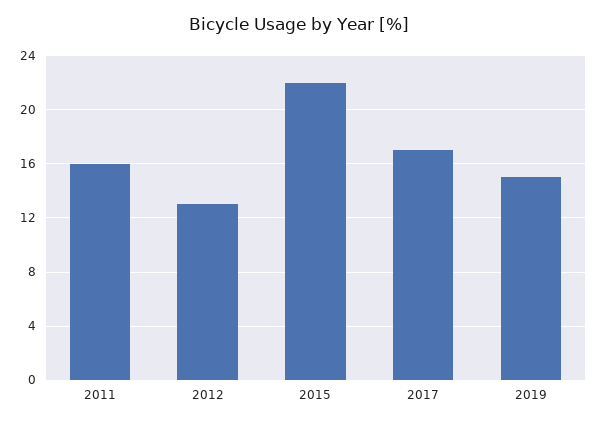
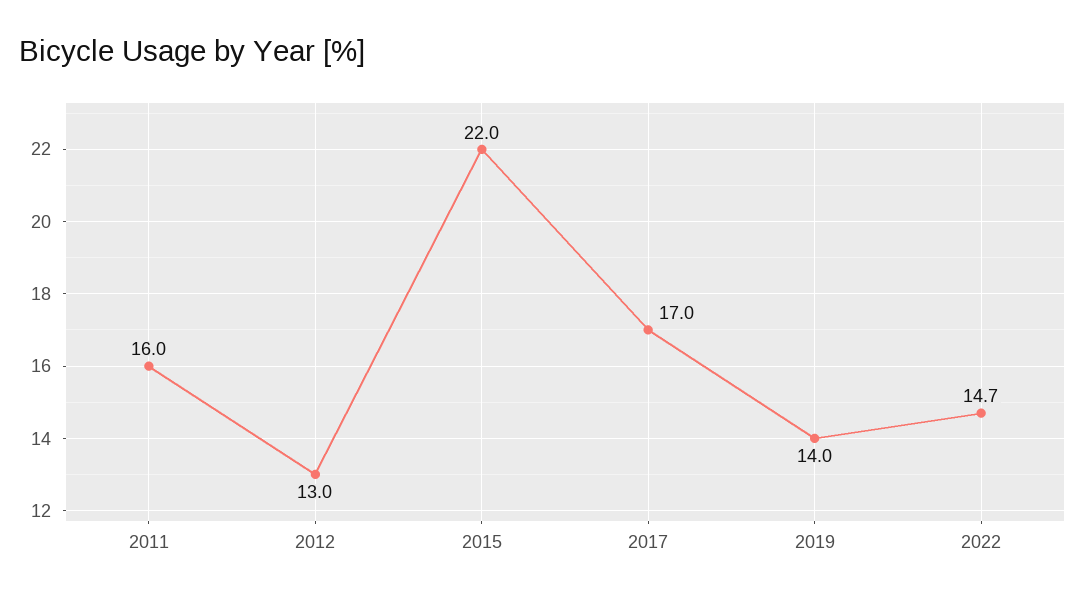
2019: 15 -> 14
2022: none -> 14.7

